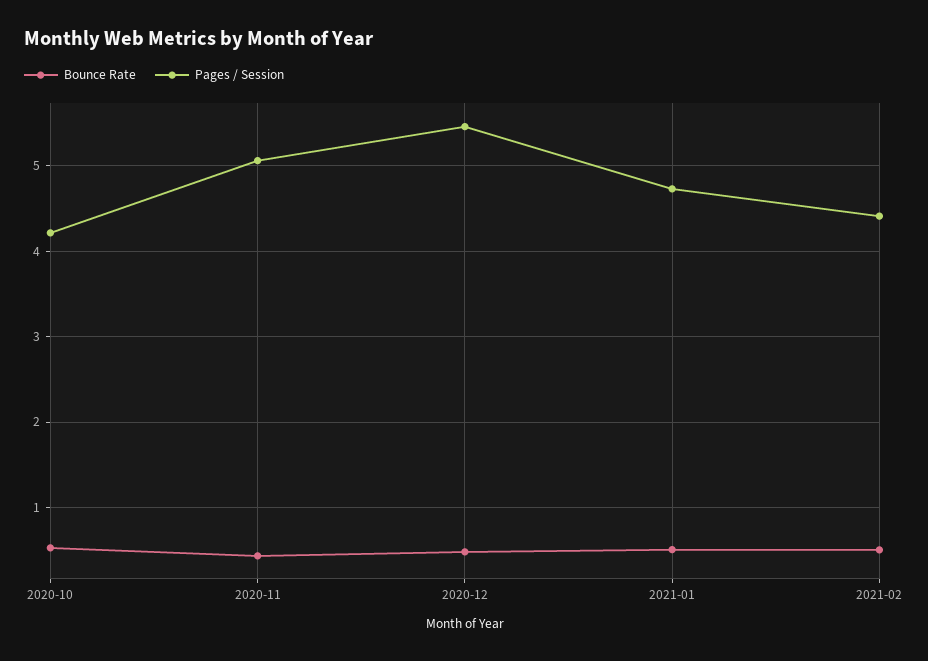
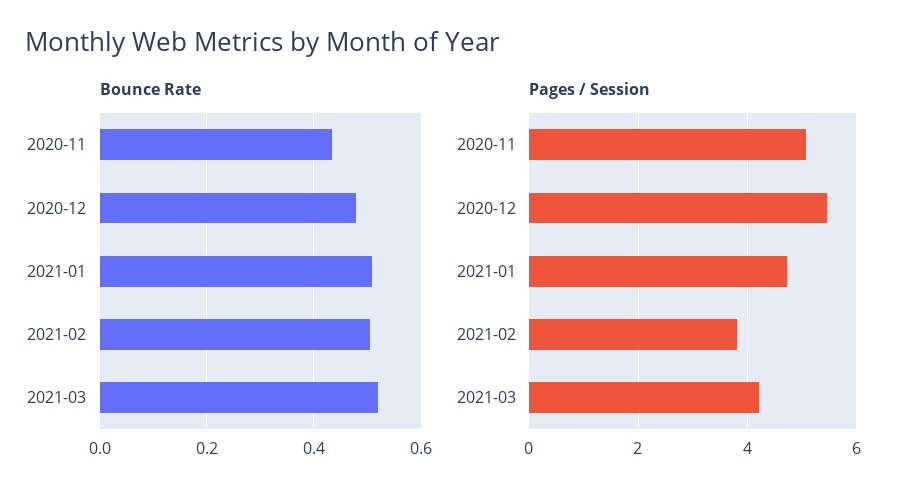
Bounce Rate, 2020-10: 0.5 -> none
Pages / Session, 2020-10: 4.2 -> none
Pages / Session, 2021-02: 4.4 -> 3.8
Bounce Rate, 2021-03: none -> 0.52
Pages / Session, 2021-03: none -> 4.2

